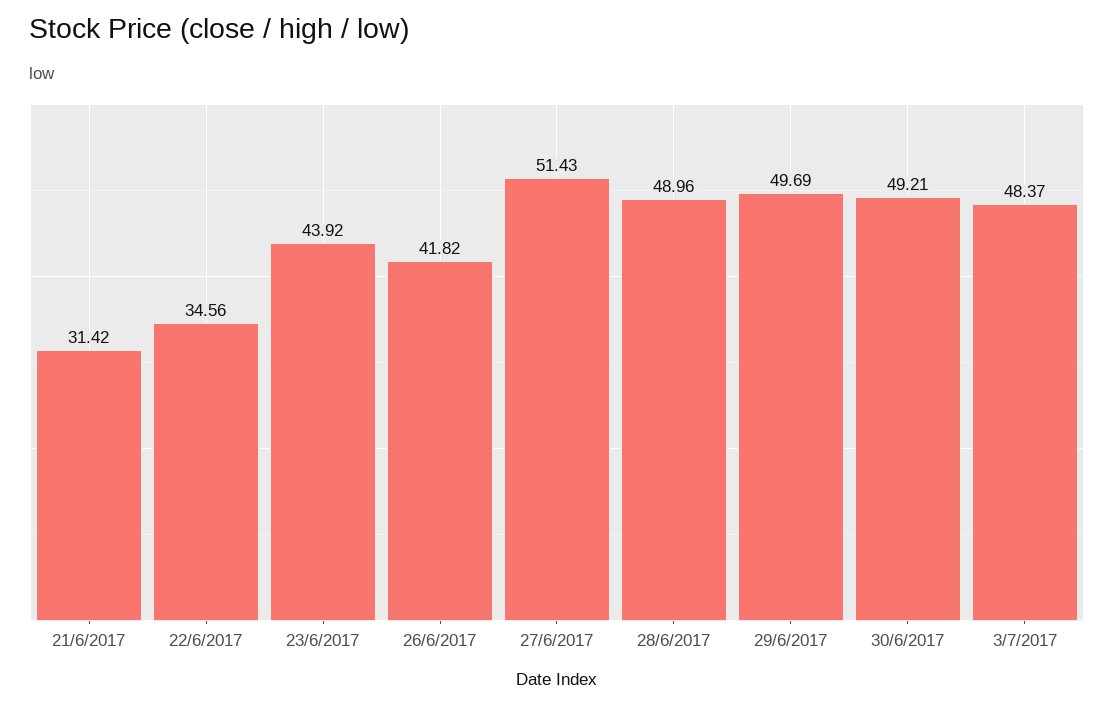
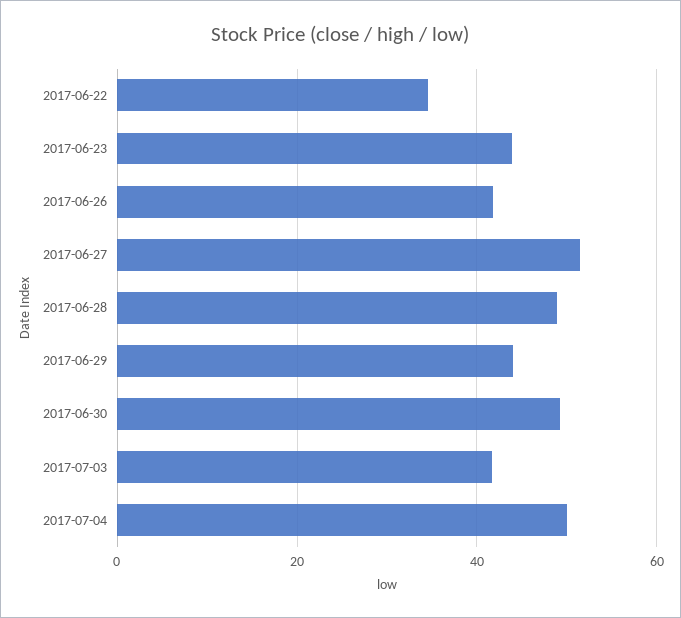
21/6/2017: 31.42 -> none
29/6/2017: 49.69 -> 44
3/7/2017: 48.37 -> 42
2017-07-04: none -> 50

